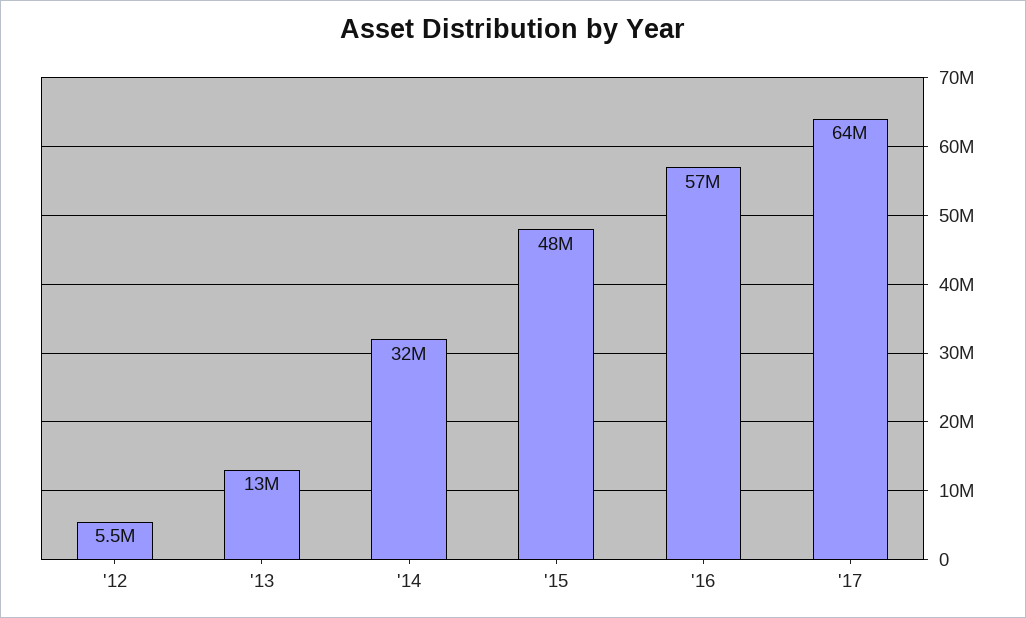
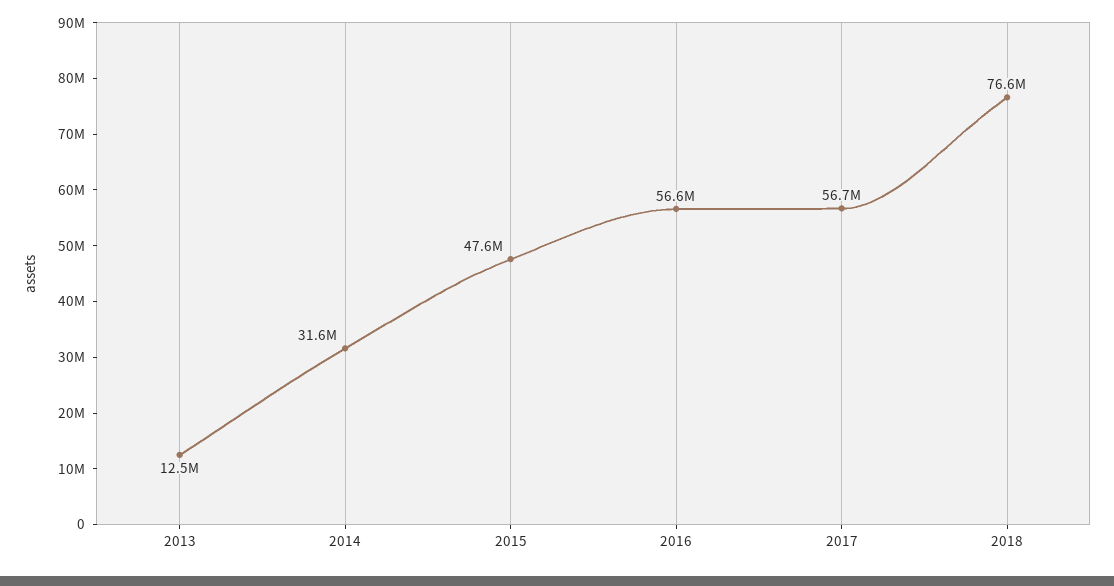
'12: 5500000 -> none
'17: 64000000 -> 56700000
2018: none -> 76600000

